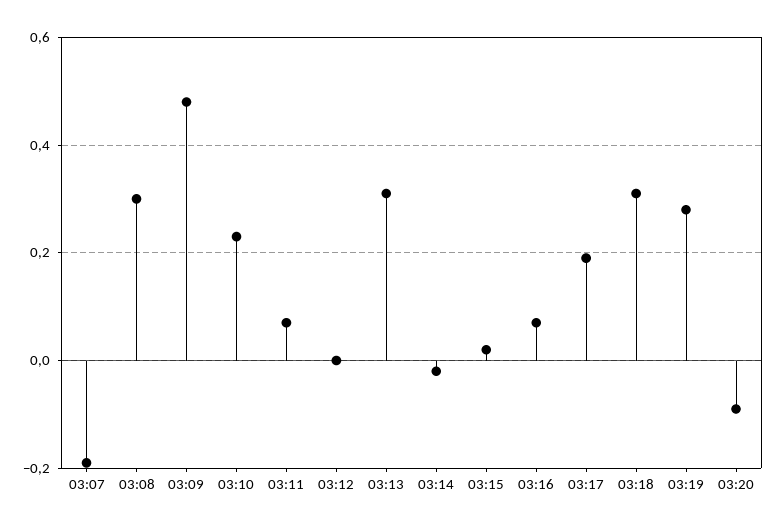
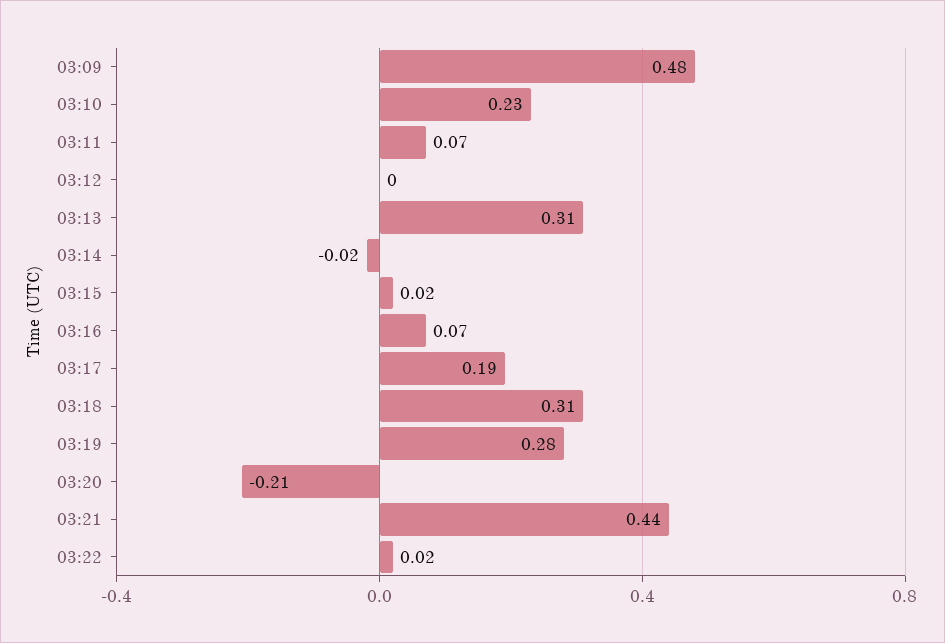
03:07: -0.2 -> none
03:08: 0.3 -> none
03:20: -0.1 -> -0.21
03:21: none -> 0.44
03:22: none -> 0.02

